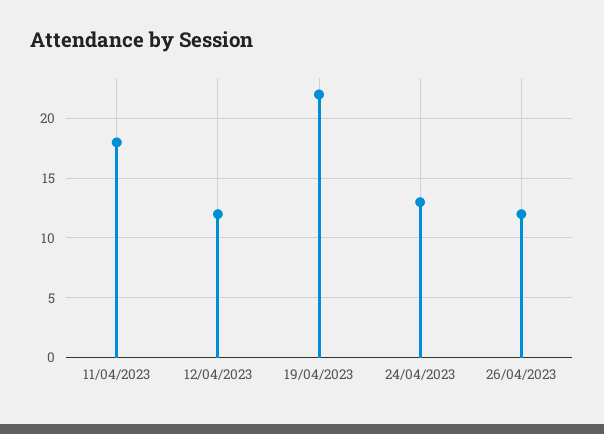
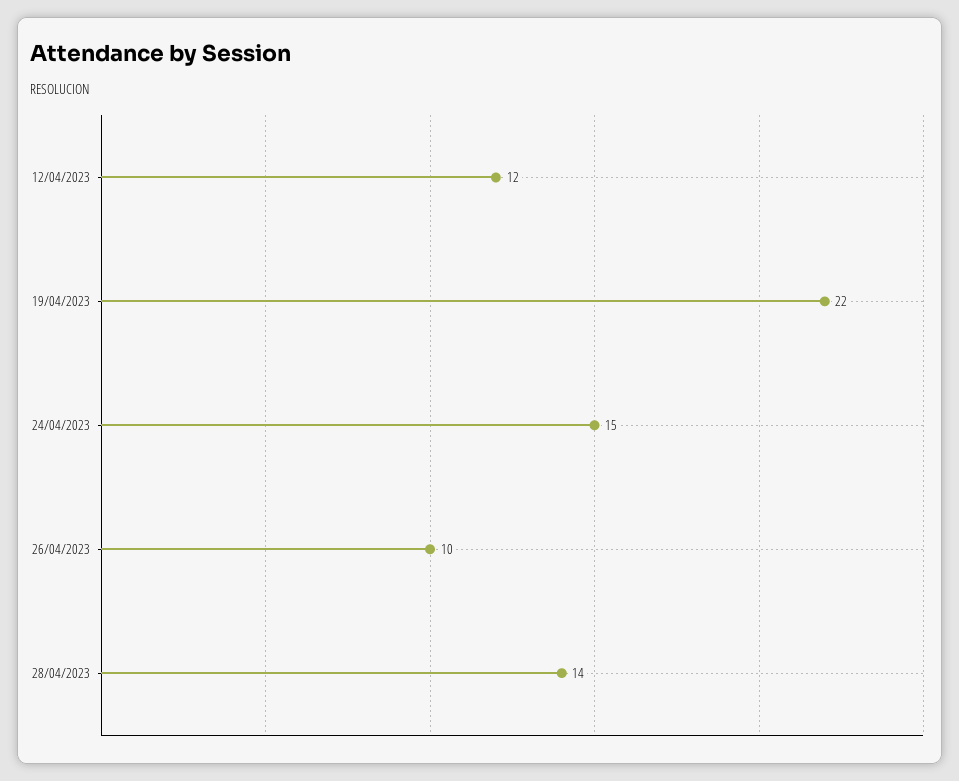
11/04/2023: 18 -> none
24/04/2023: 13 -> 15
26/04/2023: 12 -> 10
28/04/2023: none -> 14

